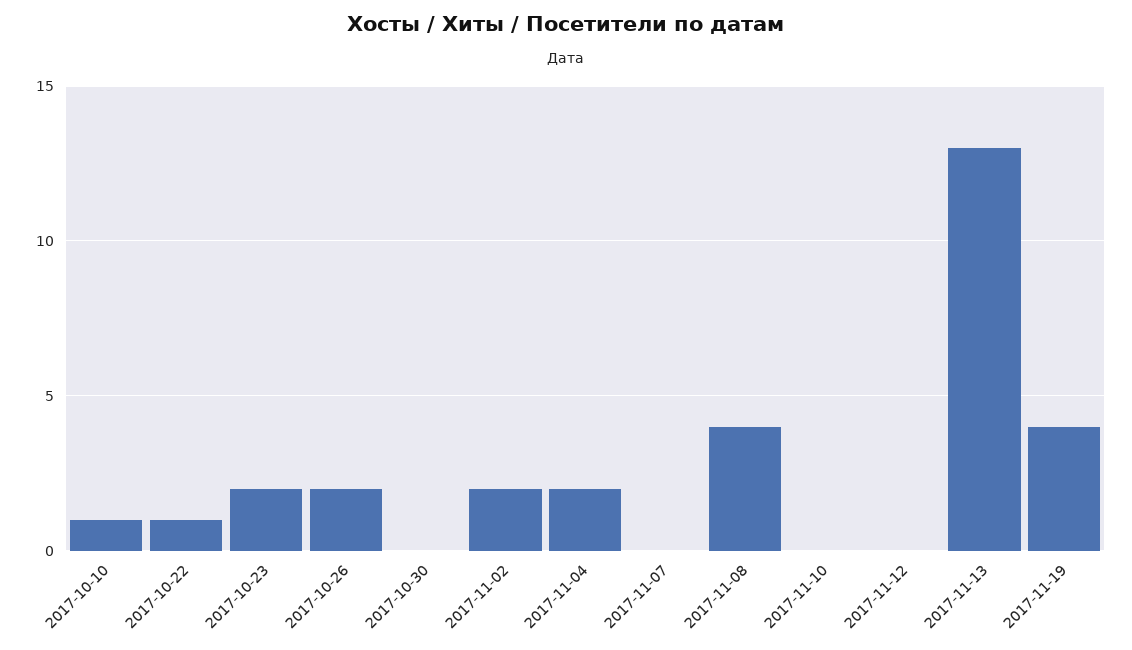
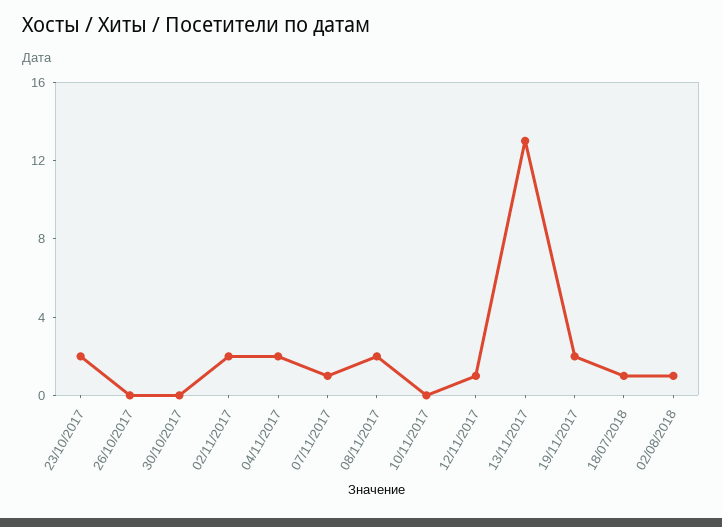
2017-10-10: 1 -> none
2017-10-22: 1 -> none
2017-10-26: 2 -> 0
2017-11-07: 0 -> 1
2017-11-08: 4 -> 2
2017-11-12: 0 -> 1
2017-11-19: 4 -> 2
18/07/2018: none -> 1
02/08/2018: none -> 1

